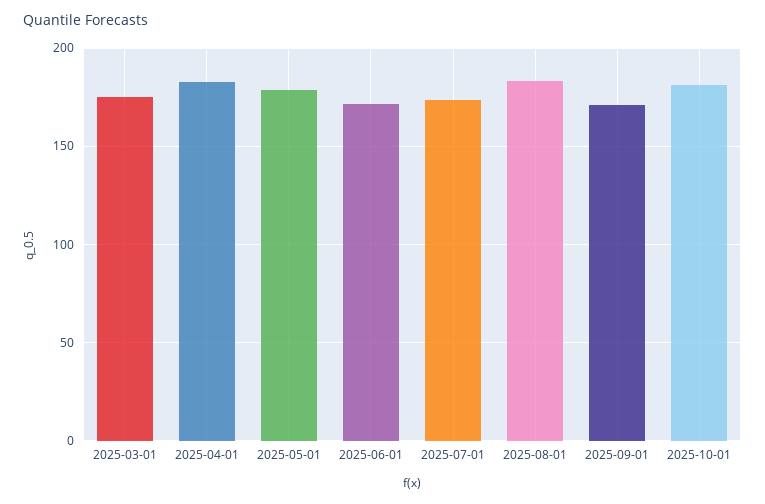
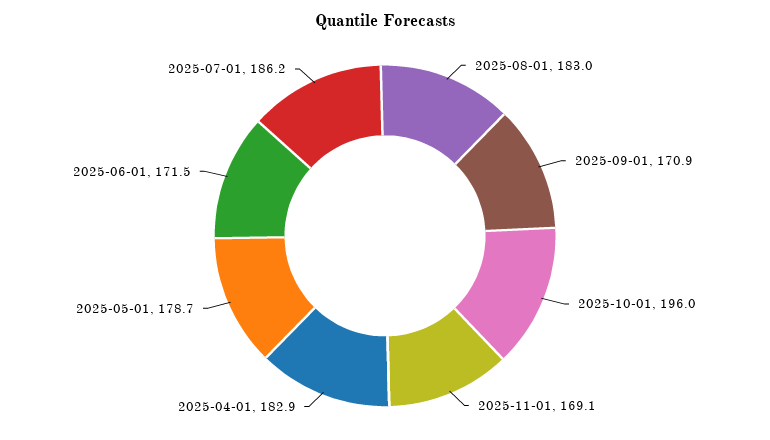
2025-03-01: 175 -> none
2025-07-01: 175 -> 186.2
2025-10-01: 180 -> 196
2025-11-01: none -> 169.1

